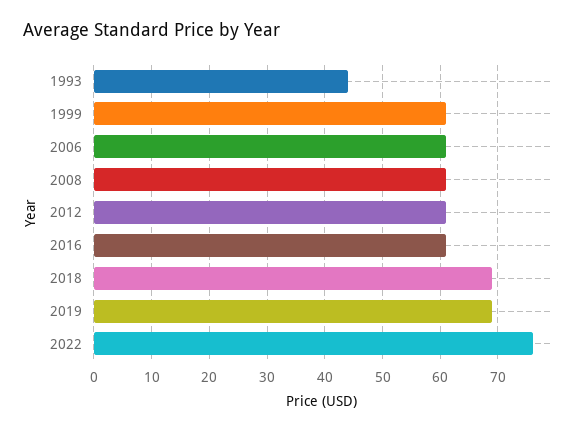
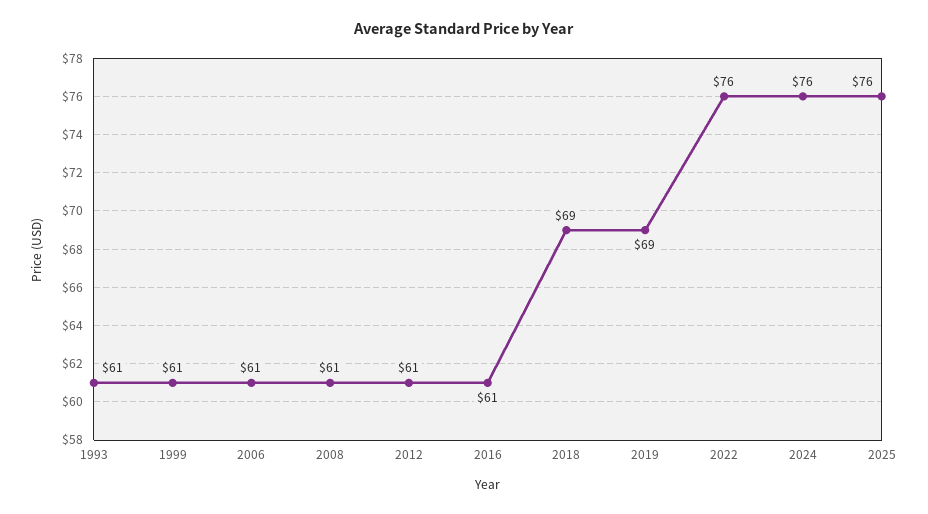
1993: 45 -> 61
2024: none -> 76
2025: none -> 76

